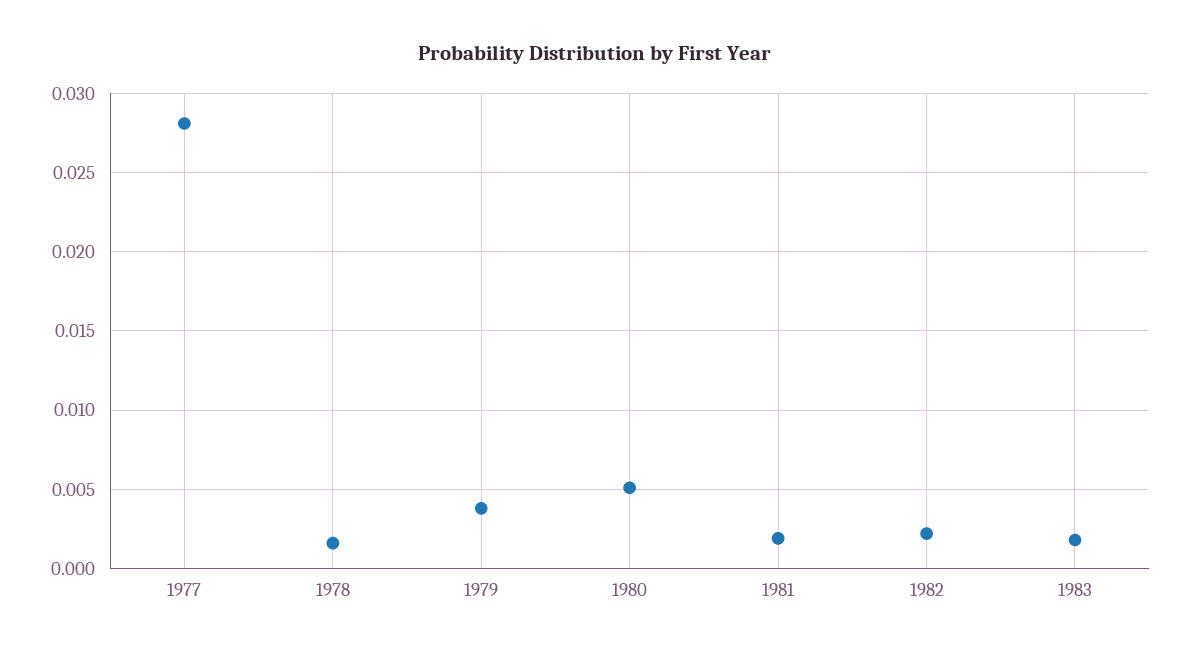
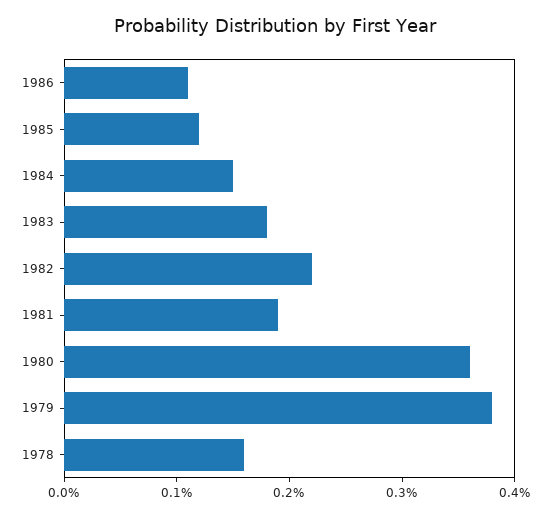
1977: 0.028 -> none
1980: 0.005 -> 0.0036
1986: none -> 0.0011
1985: none -> 0.0012
1984: none -> 0.0015

